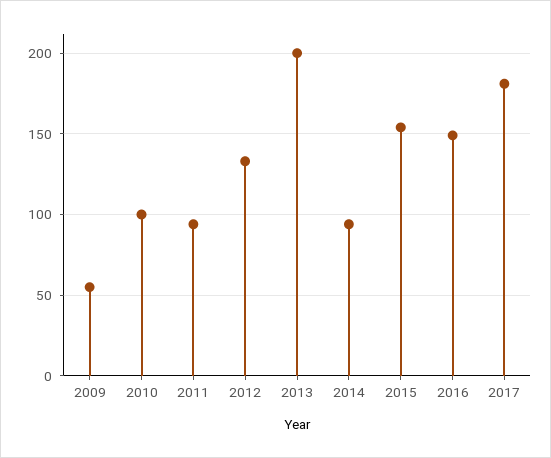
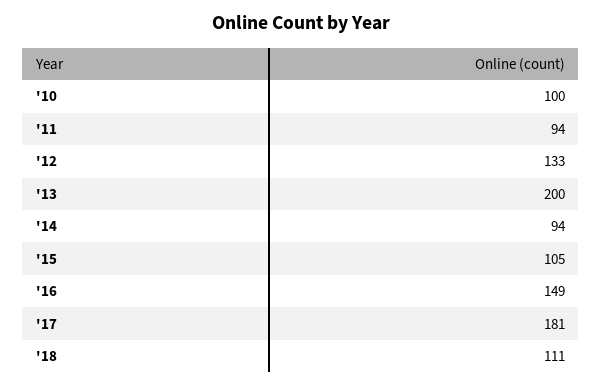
2009: 55 -> none
2015: 155 -> 105
'18: none -> 111

